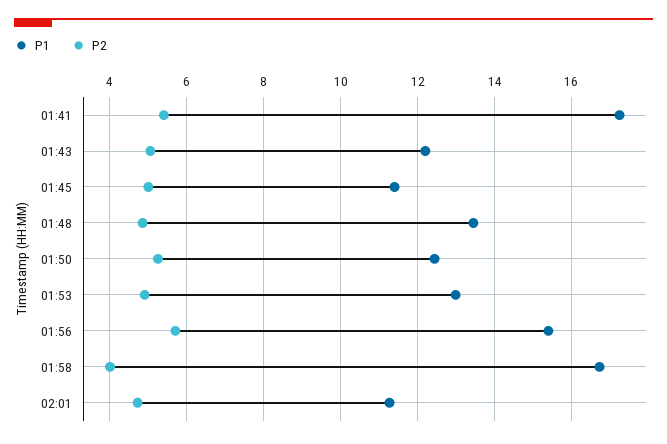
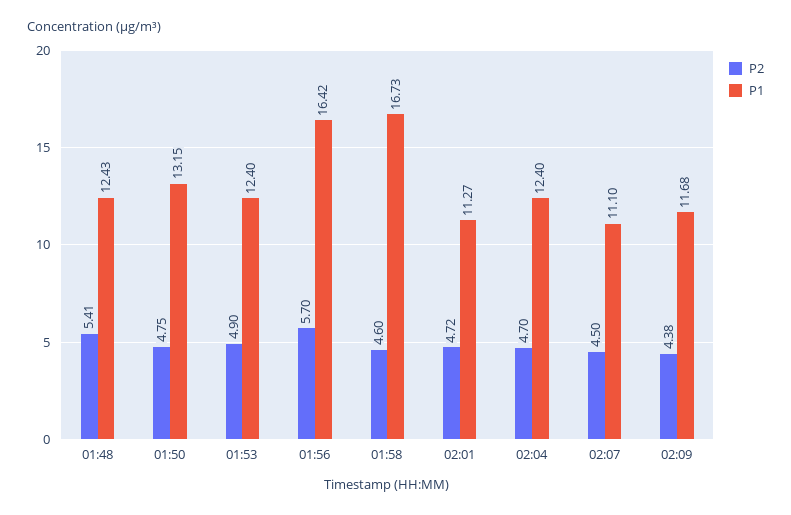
P1, 01:41: 17.2 -> none
P2, 01:41: 5.4 -> none
P1, 01:43: 12.2 -> none
P2, 01:43: 5 -> none
P1, 01:45: 11.4 -> none
P2, 01:45: 5 -> none
P1, 01:48: 13.4 -> 12.43
P2, 01:48: 4.8 -> 5.41
P1, 01:50: 12.4 -> 13.15
P2, 01:50: 5.2 -> 4.75
P1, 01:53: 13 -> 12.4
P1, 01:56: 15.4 -> 16.42
P2, 01:58: 4 -> 4.6
P2, 02:04: none -> 4.7
P1, 02:04: none -> 12.4
P2, 02:07: none -> 4.5
P1, 02:07: none -> 11.1
P2, 02:09: none -> 4.38
P1, 02:09: none -> 11.68

